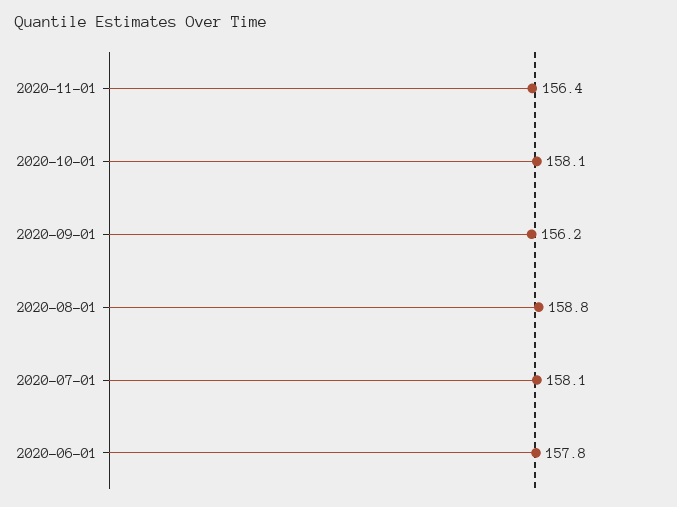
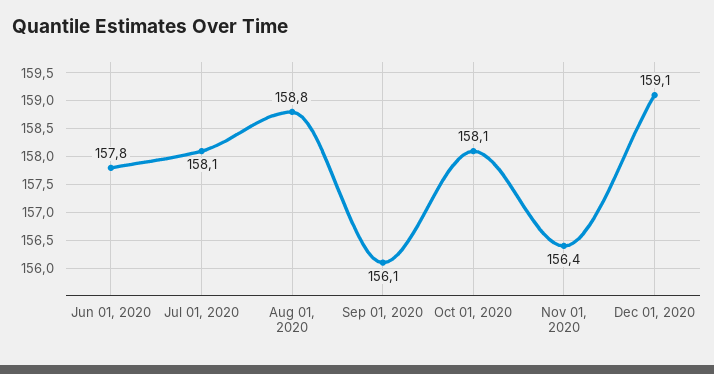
2020-09-01: 156.2 -> 156.1
Dec 01, 2020: none -> 159.1

